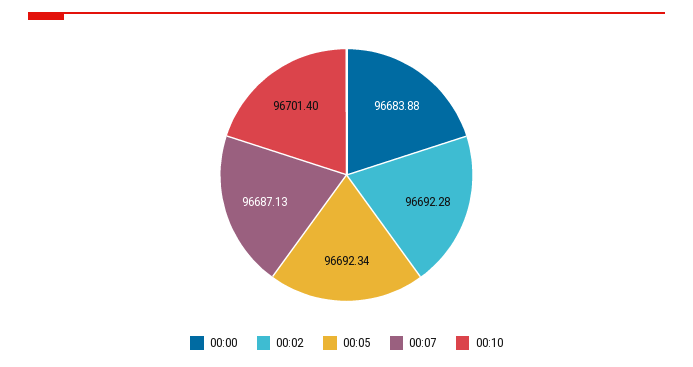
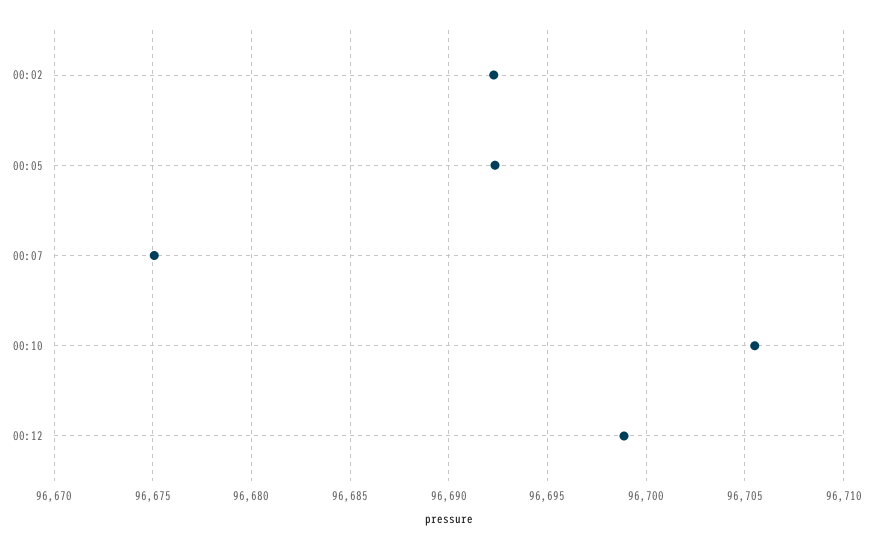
00:00: 96683.88 -> none
00:07: 96687.13 -> 96675
00:10: 96701.4 -> 96705.5
00:12: none -> 96699

